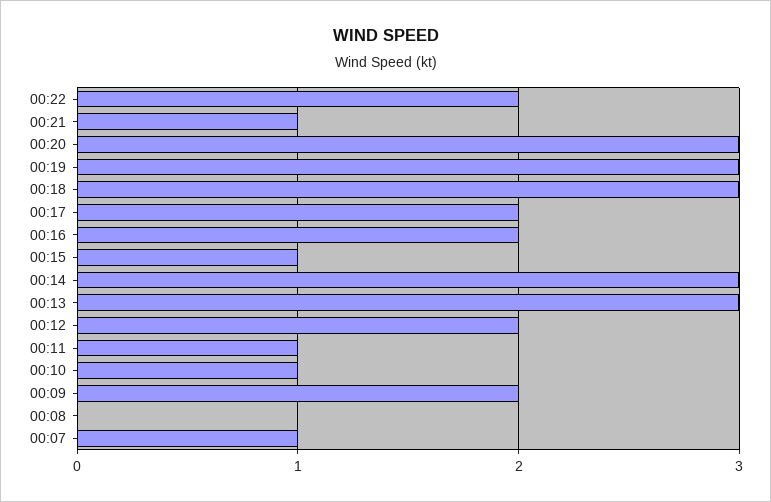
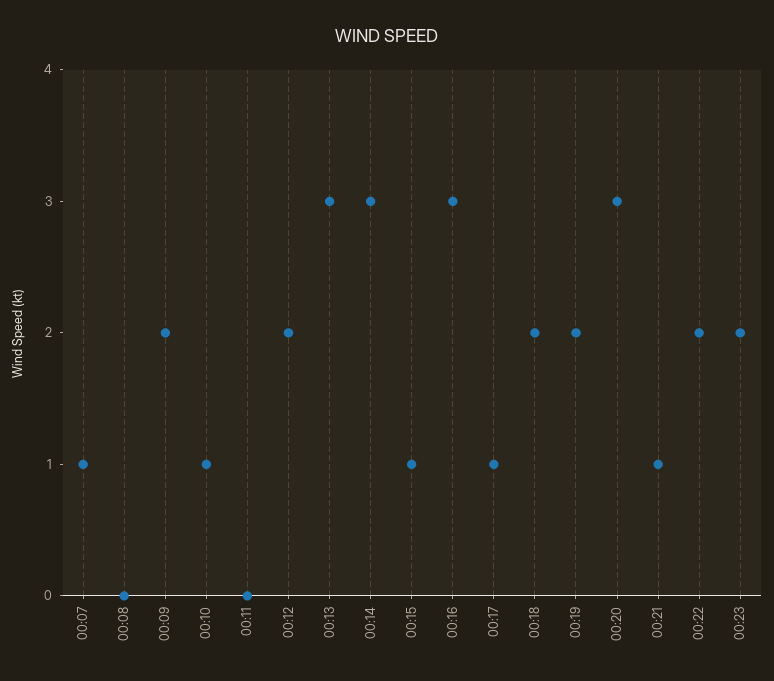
00:19: 3 -> 2
00:18: 3 -> 2
00:17: 2 -> 1
00:16: 2 -> 3
00:11: 1 -> 0
00:23: none -> 2

